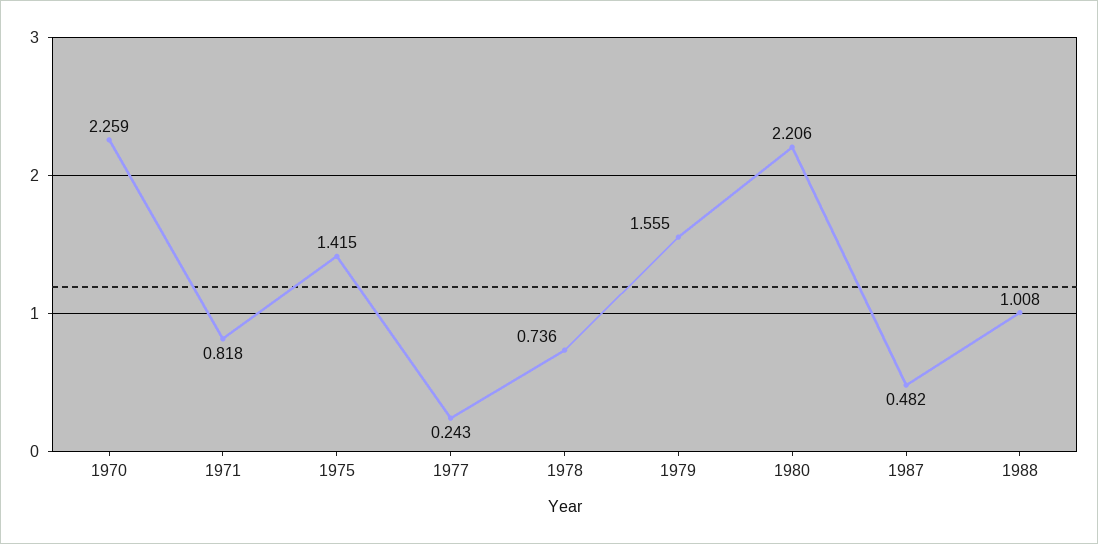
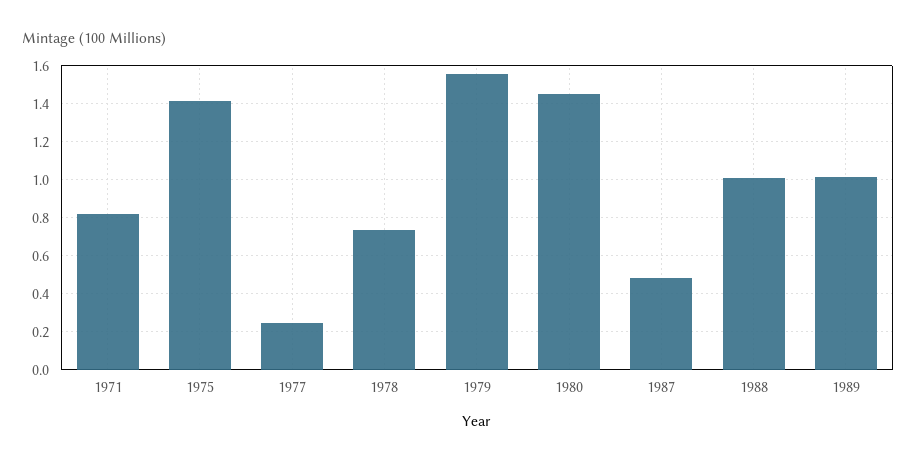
1970: 2.259 -> none
1980: 2.206 -> 1.45
1989: none -> 1

